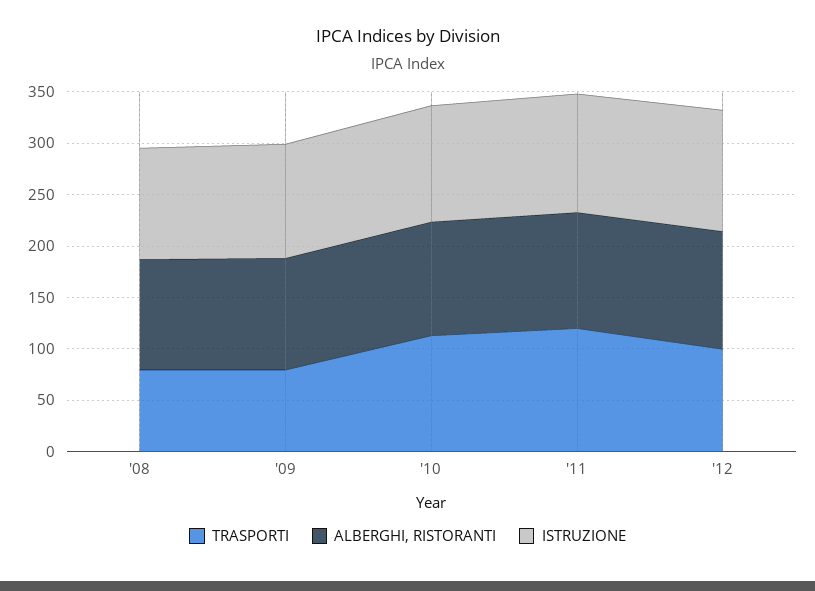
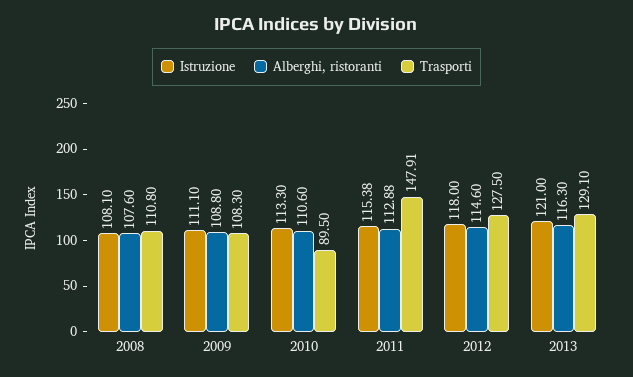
TRASPORTI, '08: 80 -> 110.8
TRASPORTI, '09: 80 -> 108.3
TRASPORTI, '10: 110 -> 89.5
TRASPORTI, '11: 120 -> 147.91
TRASPORTI, '12: 100 -> 127.5
ISTRUZIONE, 2013: none -> 121
ALBERGHI, RISTORANTI, 2013: none -> 116.3
TRASPORTI, 2013: none -> 129.1

